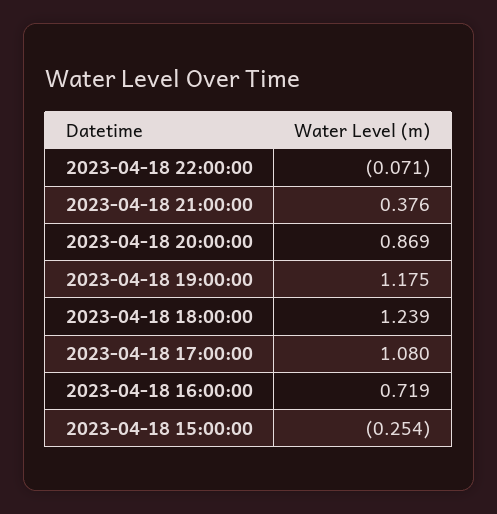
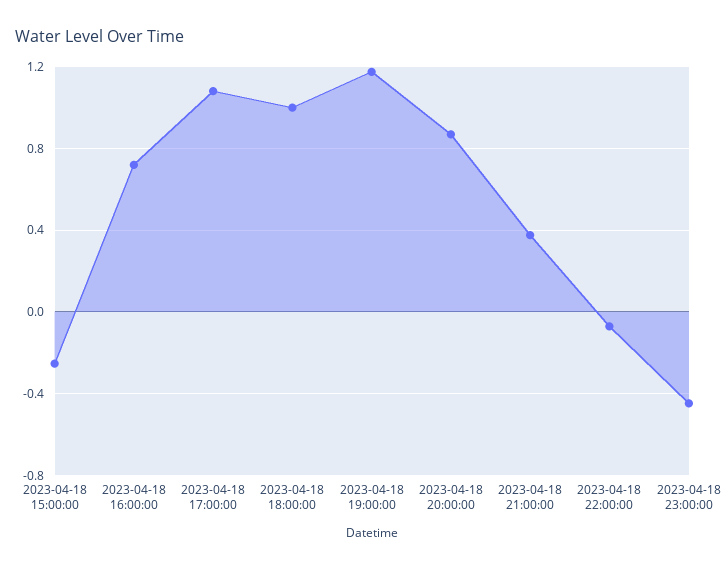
2023-04-18 18:00:00: 1.239 -> 1
2023-04-18 23:00:00: none -> -0.45

